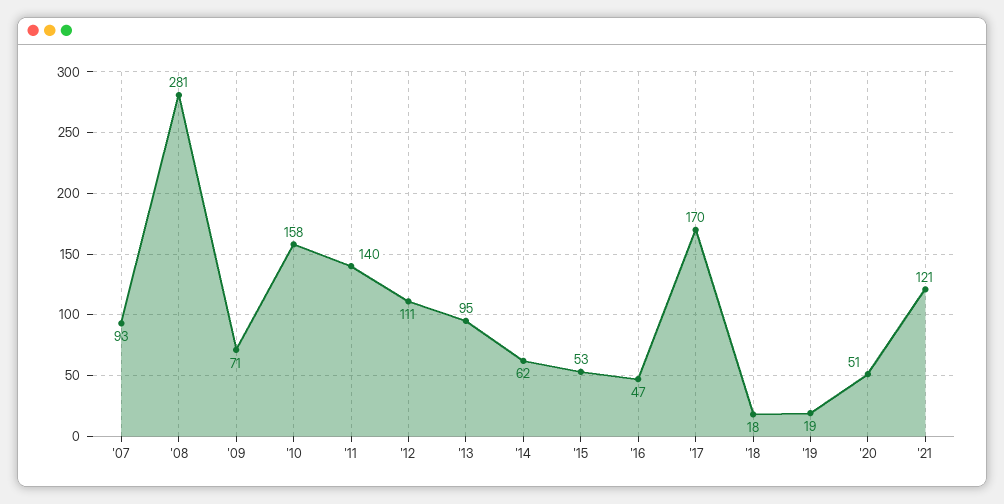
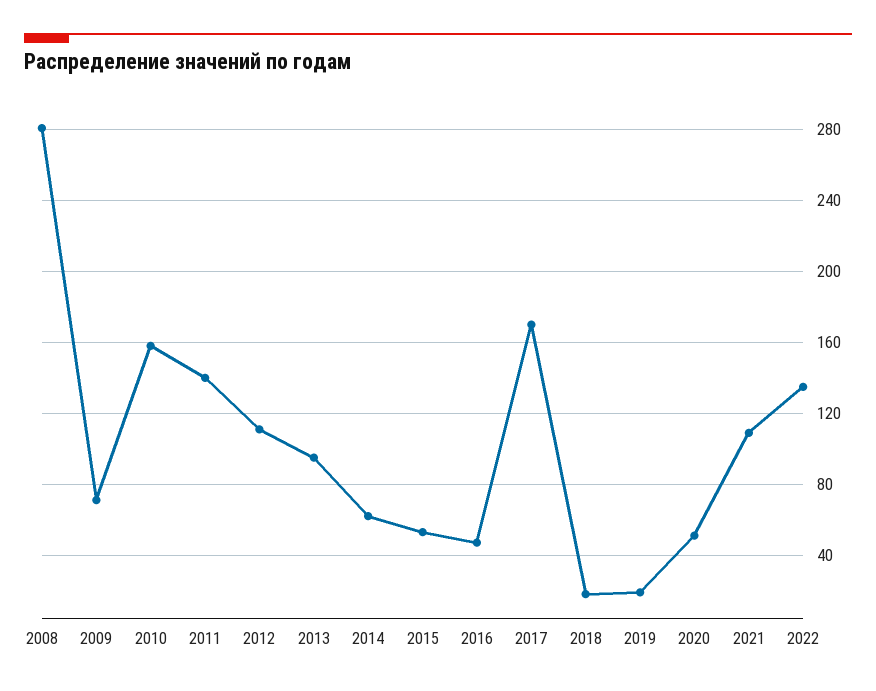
'07: 93 -> none
'21: 121 -> 110
2022: none -> 135

